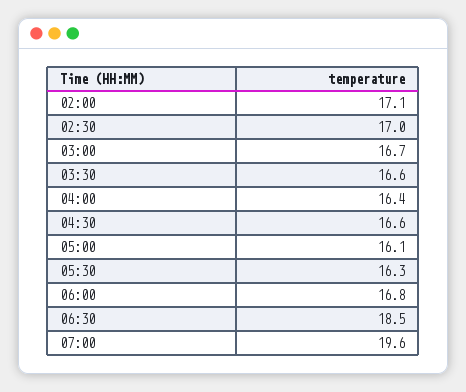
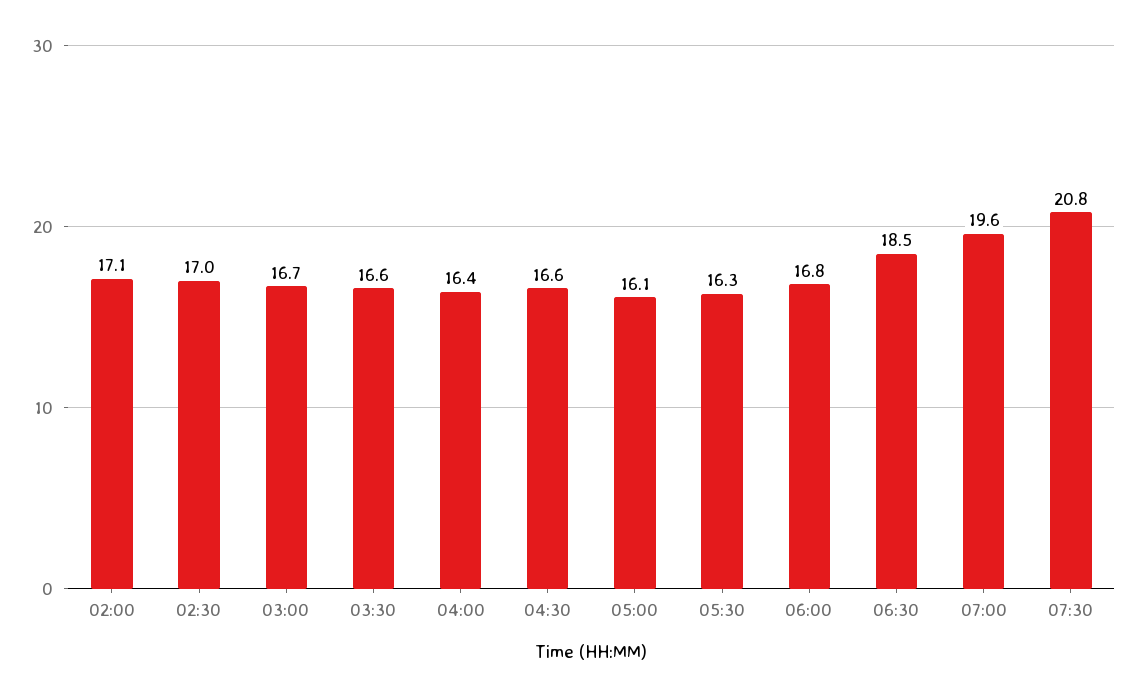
07:30: none -> 20.8

